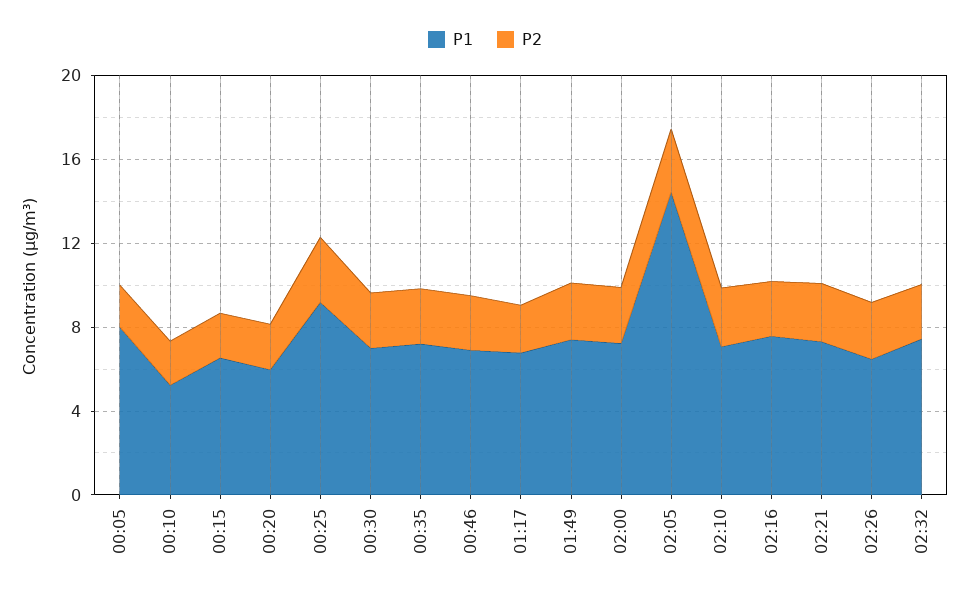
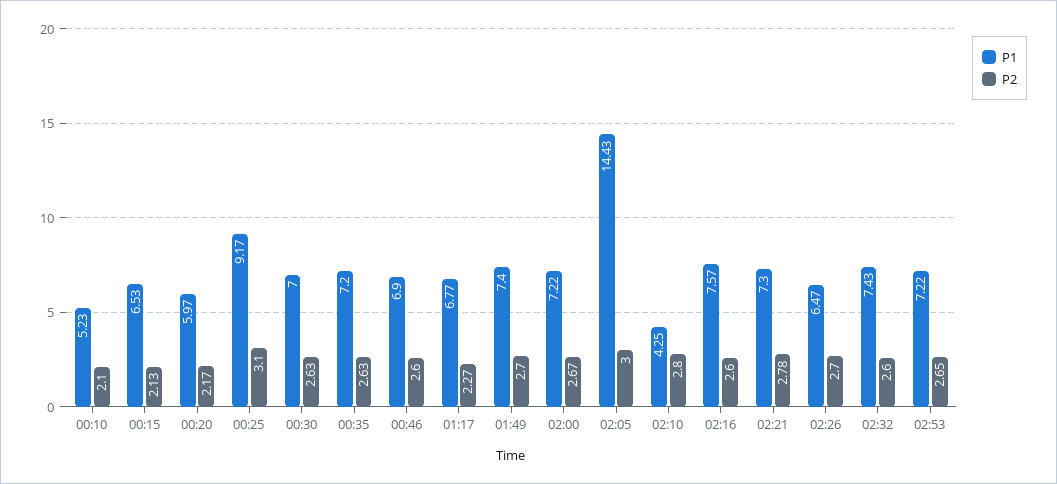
P1, 00:05: 8 -> none
P2, 00:05: 2 -> none
P1, 02:10: 7 -> 4.25
P1, 02:53: none -> 7.22
P2, 02:53: none -> 2.65

